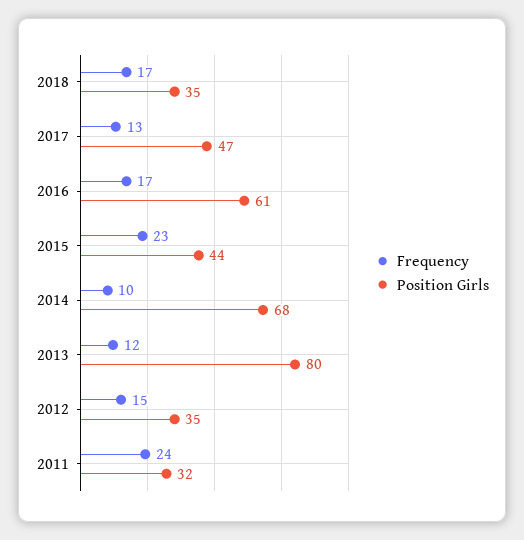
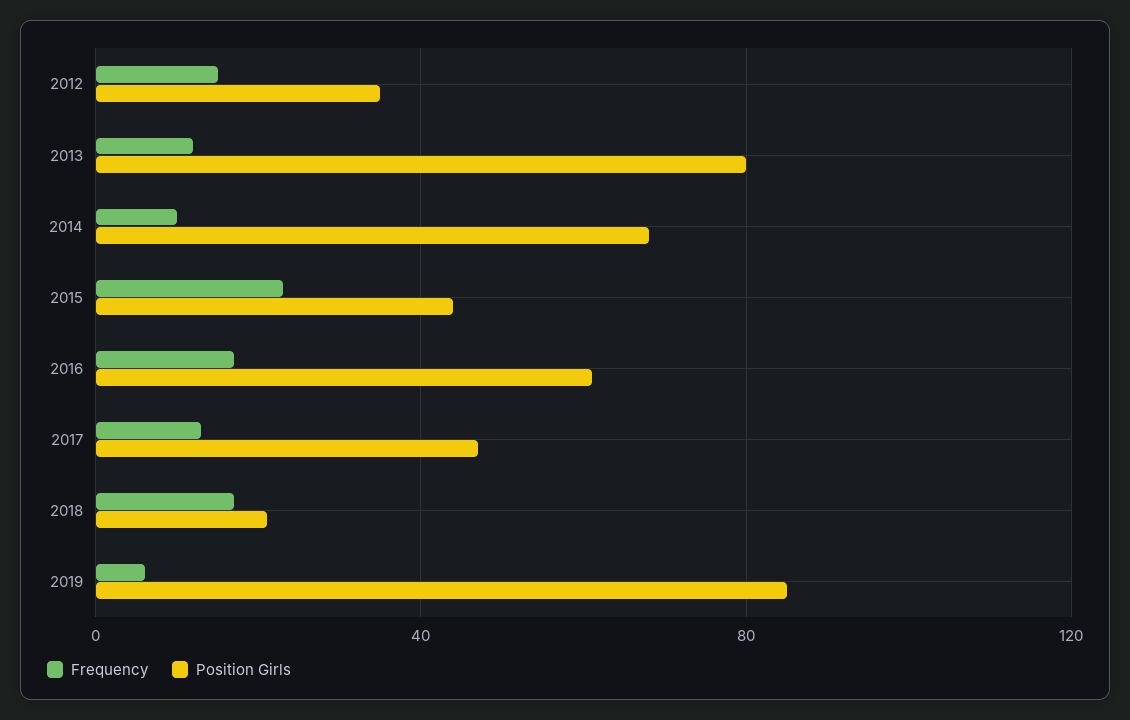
Position Girls, 2018: 35 -> 20
Frequency, 2011: 24 -> none
Position Girls, 2011: 32 -> none
Frequency, 2019: none -> 5
Position Girls, 2019: none -> 85

